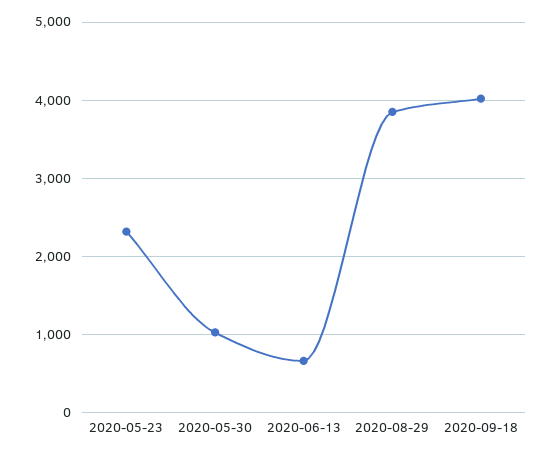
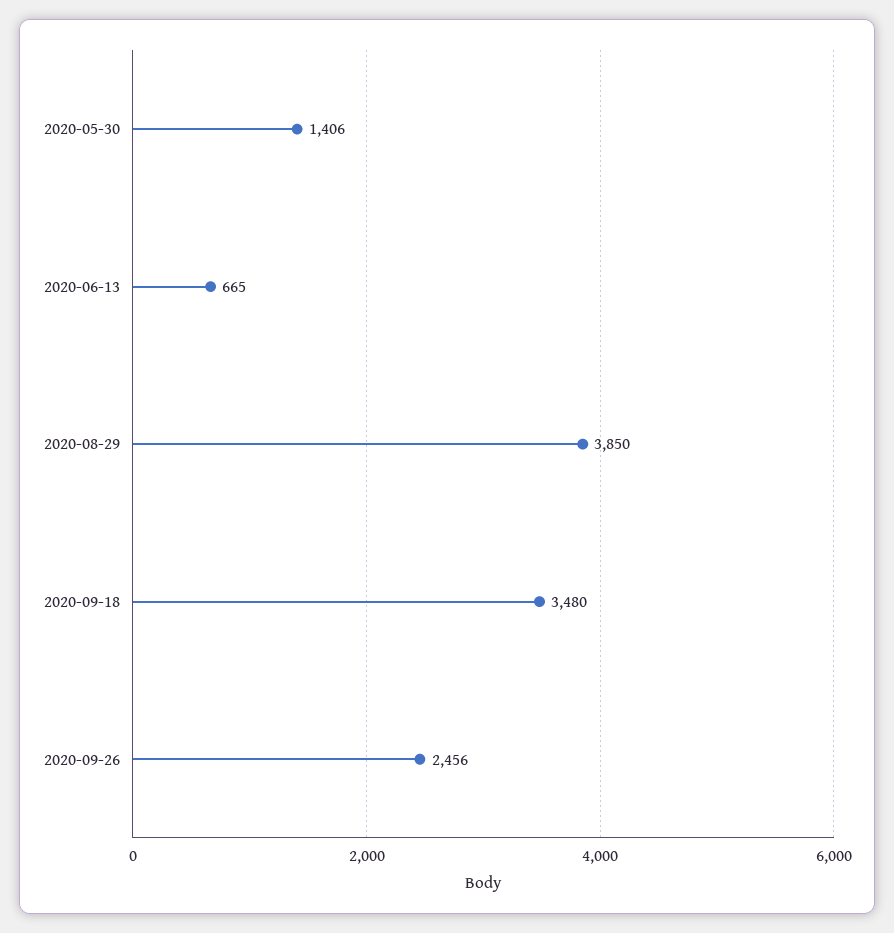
2020-05-23: 2300 -> none
2020-05-30: 1000 -> 1406
2020-09-18: 4000 -> 3480
2020-09-26: none -> 2456

